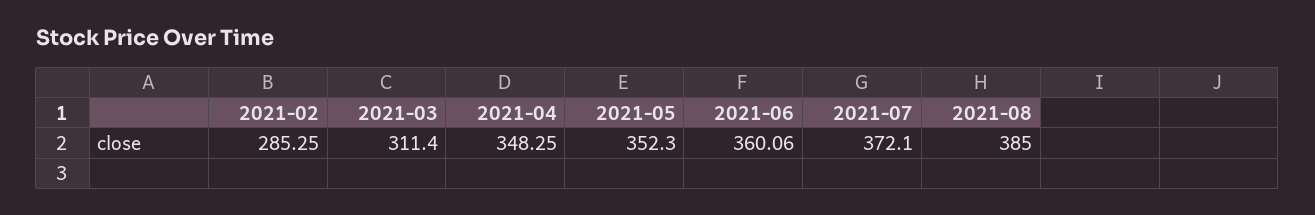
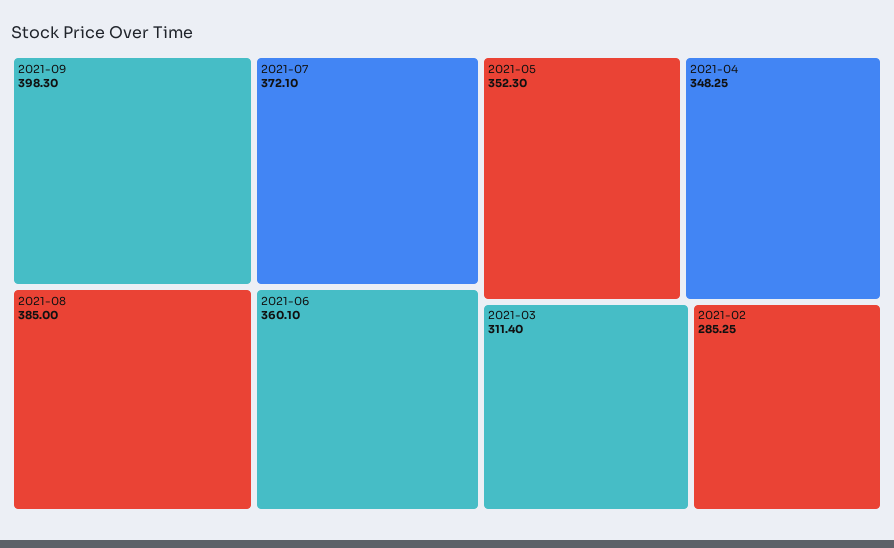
2021-06: 360.06 -> 360.1
2021-09: none -> 398.3

